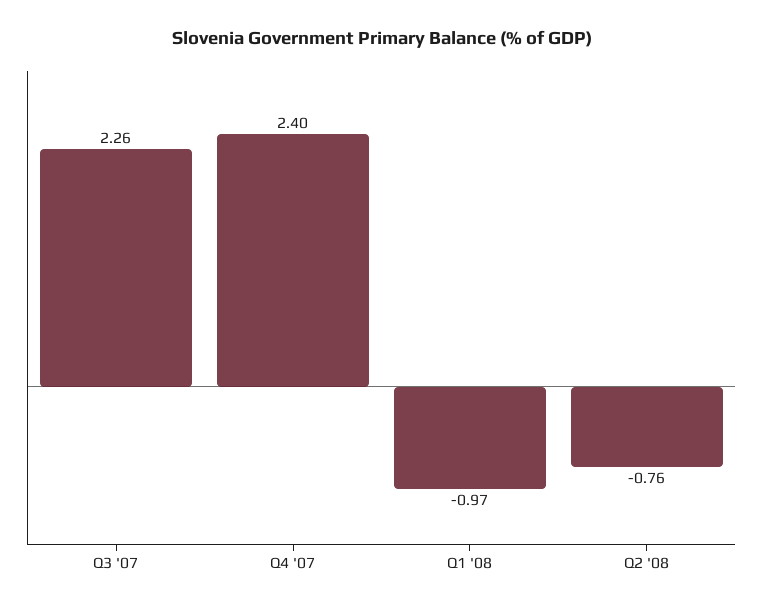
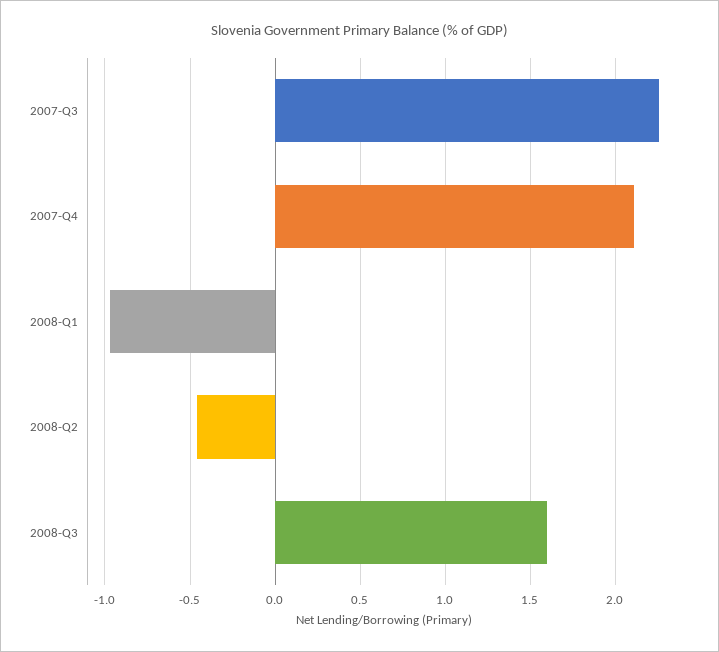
Q4 '07: 2.4 -> 2.1
Q2 '08: -0.76 -> -0.45
2008-Q3: none -> 1.6

